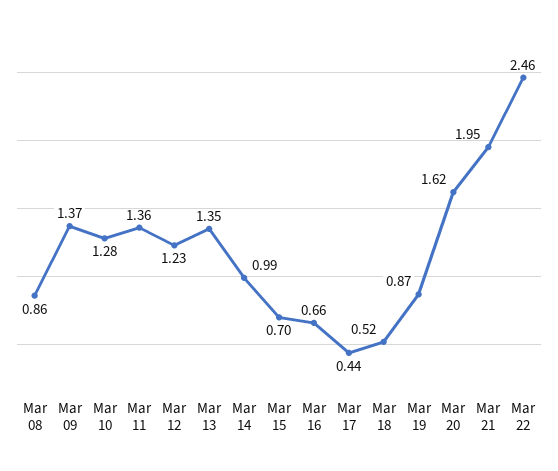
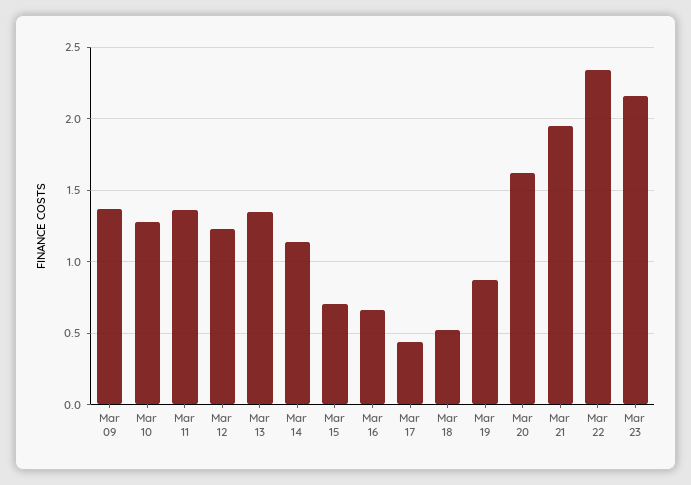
Mar 08: 0.86 -> none
Mar 14: 0.99 -> 1.15
Mar 22: 2.46 -> 2.35
Mar 23: none -> 2.15

